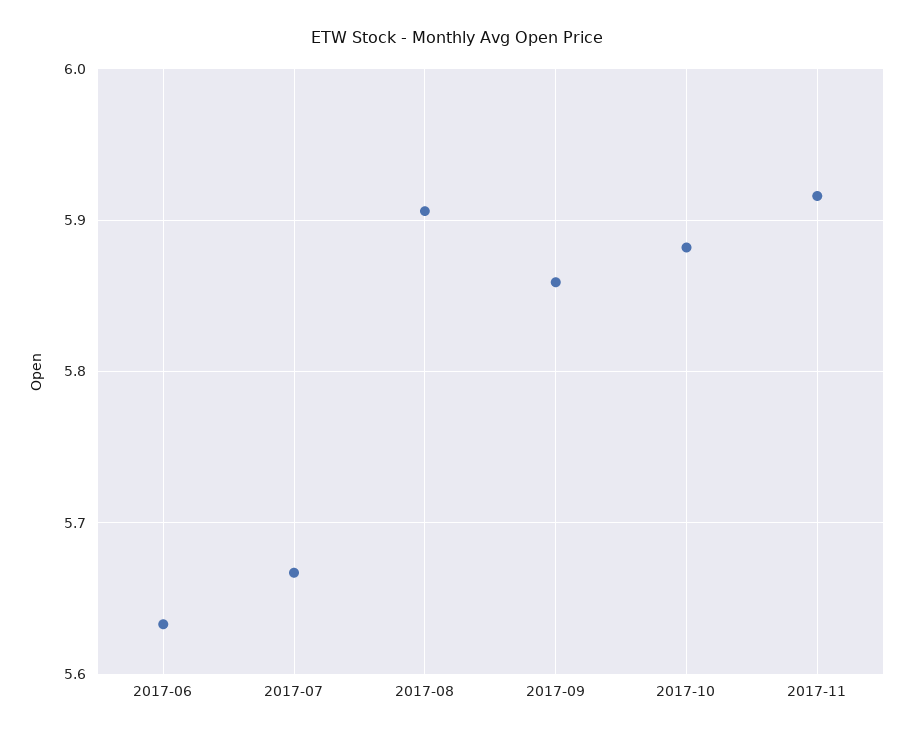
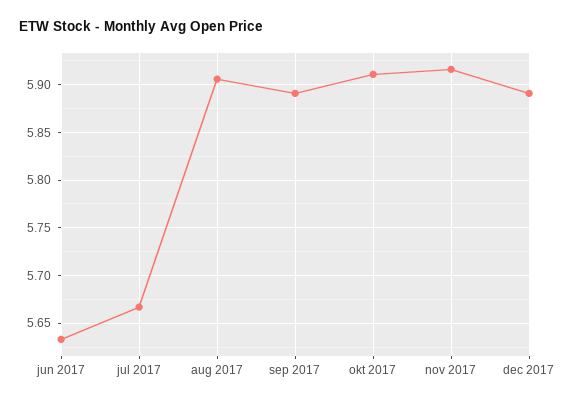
2017-09: 5.86 -> 5.89
2017-10: 5.88 -> 5.91
dec 2017: none -> 5.89

